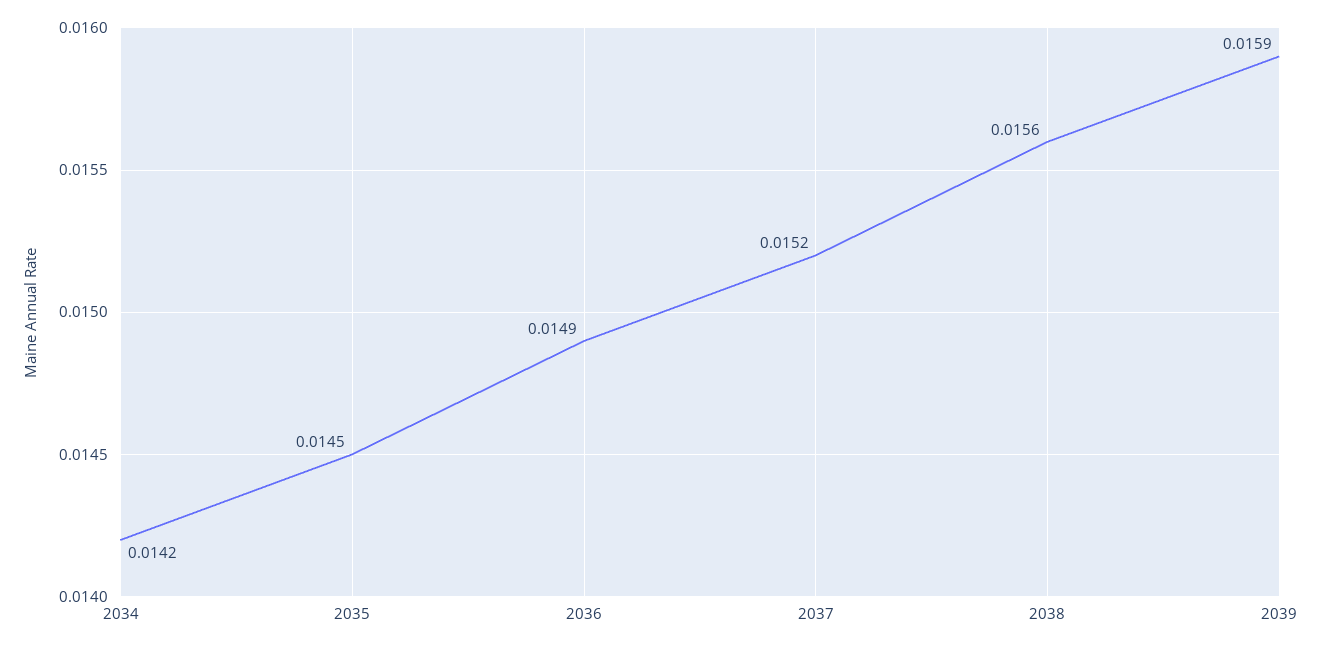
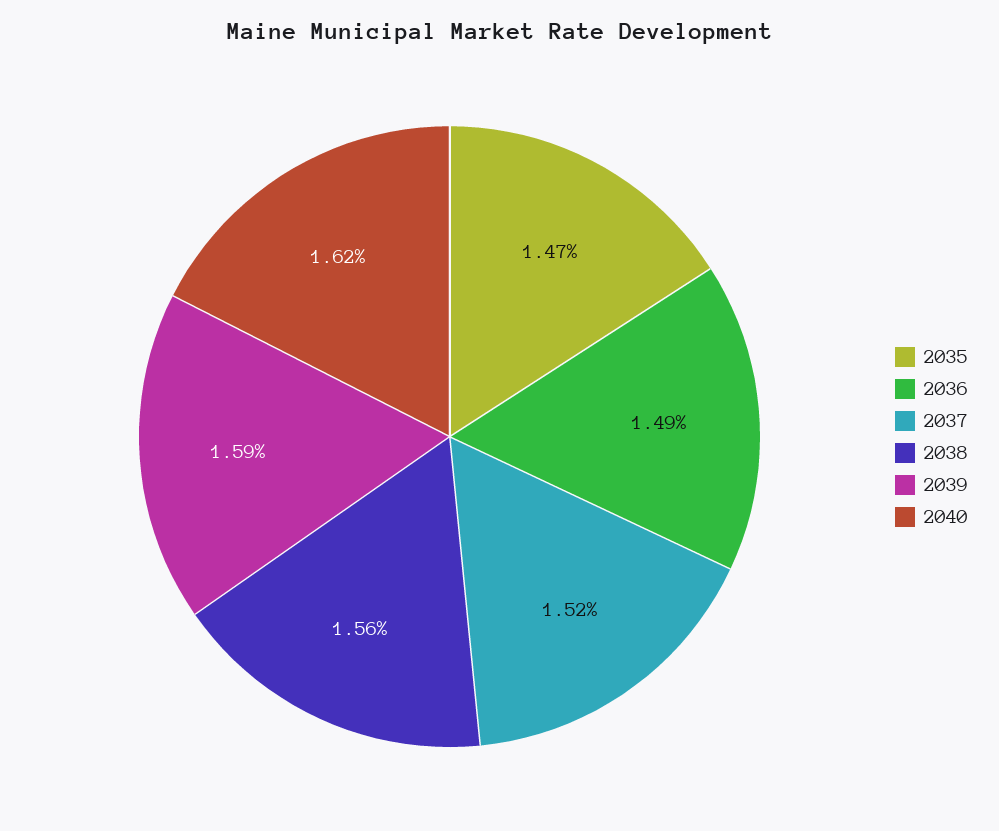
2034: 0.0142 -> none
2035: 0.0145 -> 0.0147
2040: none -> 0.0162

